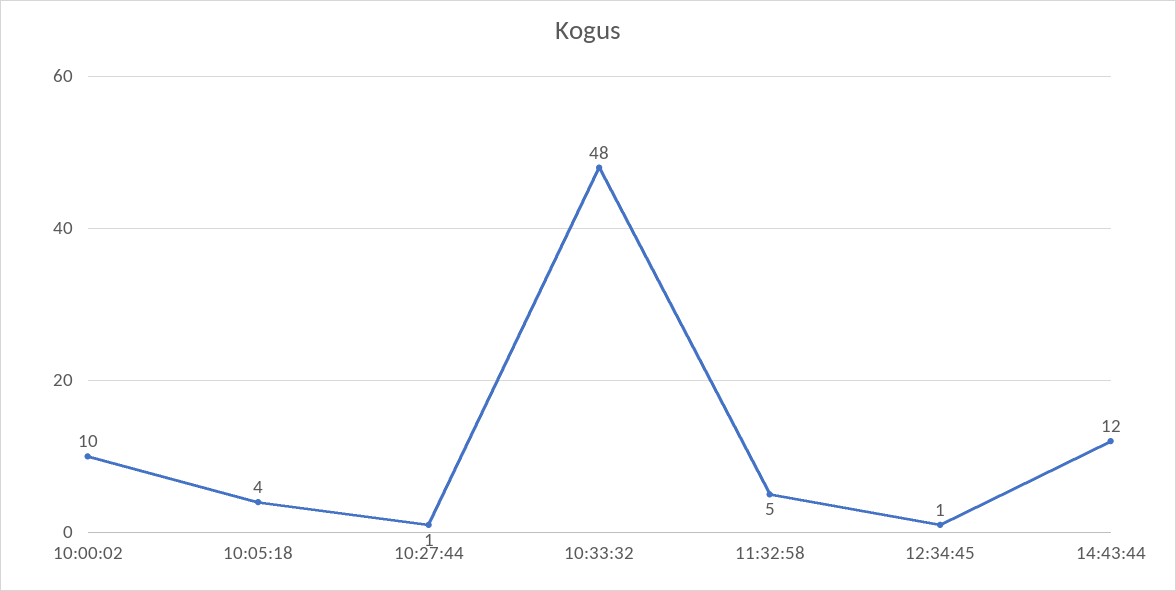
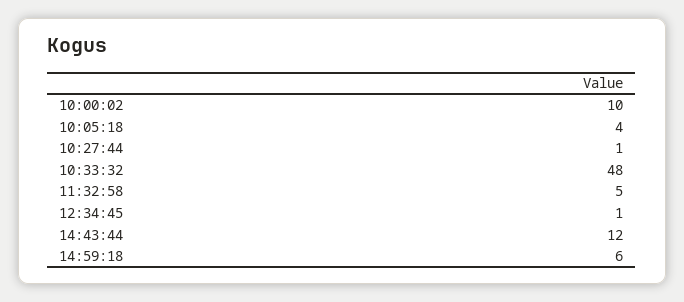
14:59:18: none -> 6

